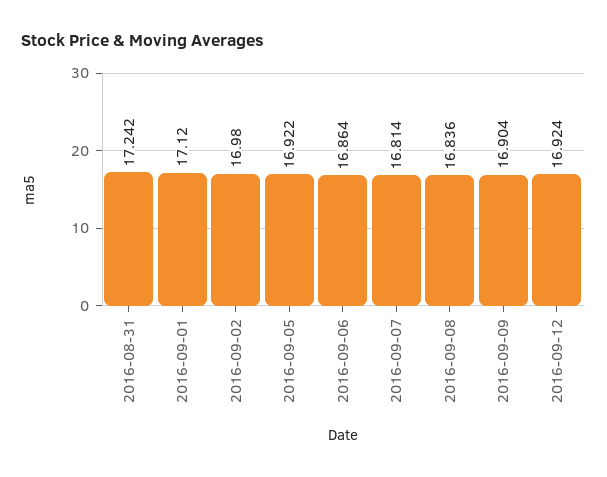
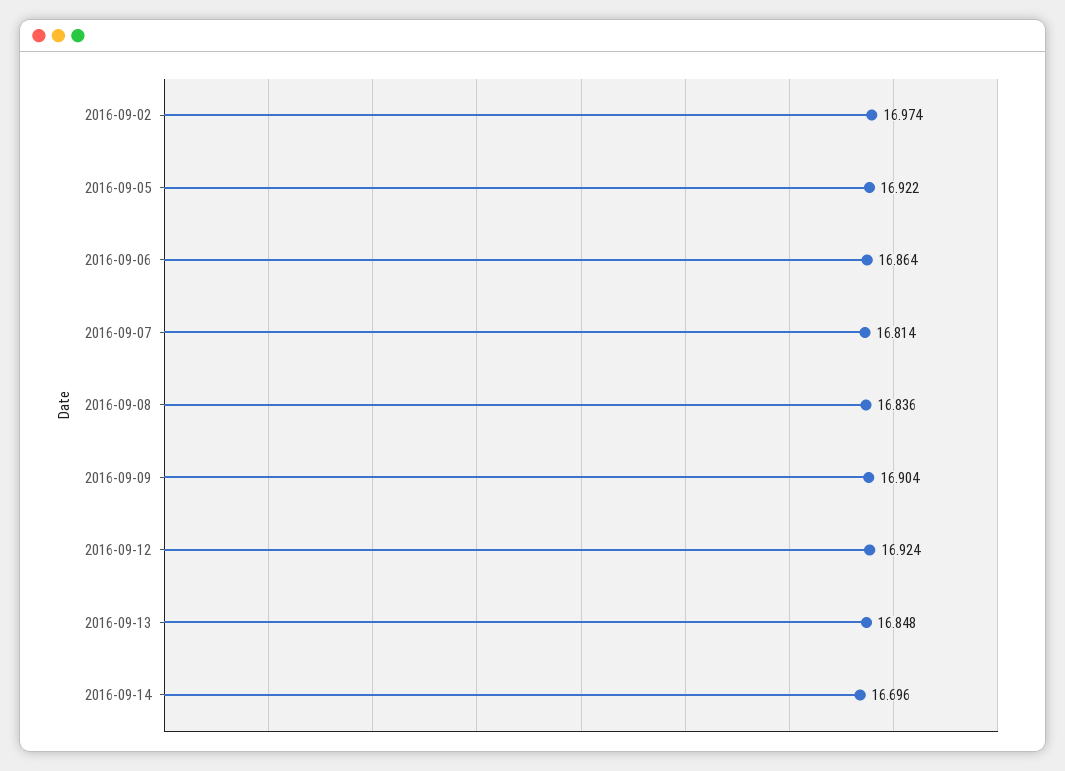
2016-08-31: 17.242 -> none
2016-09-01: 17.12 -> none
2016-09-02: 16.98 -> 16.974
2016-09-13: none -> 16.848
2016-09-14: none -> 16.696

